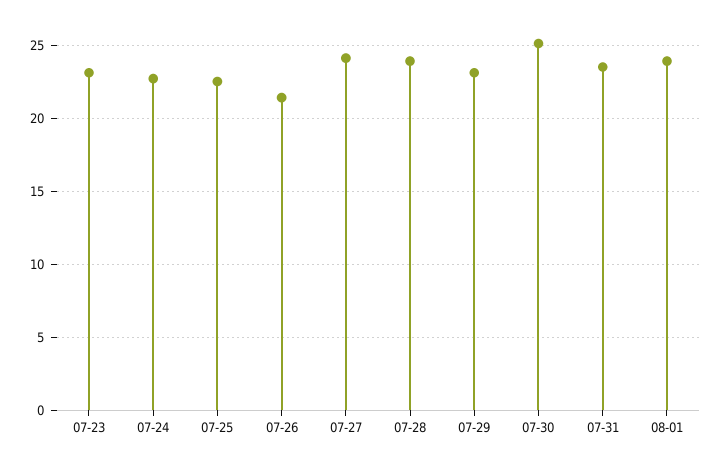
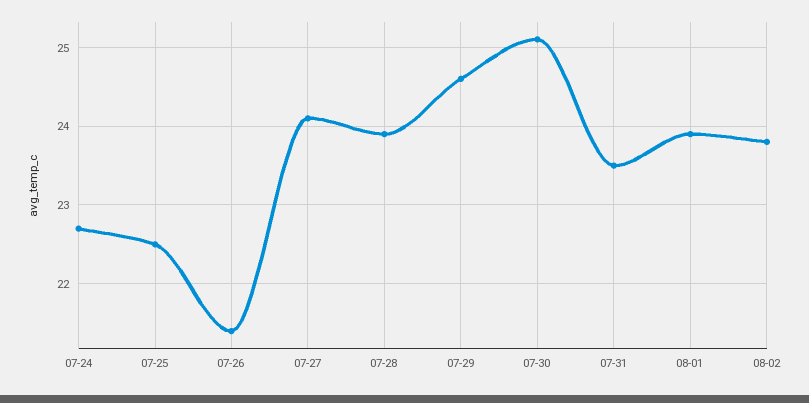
07-23: 23 -> none
07-29: 23 -> 24.6
08-02: none -> 23.8

